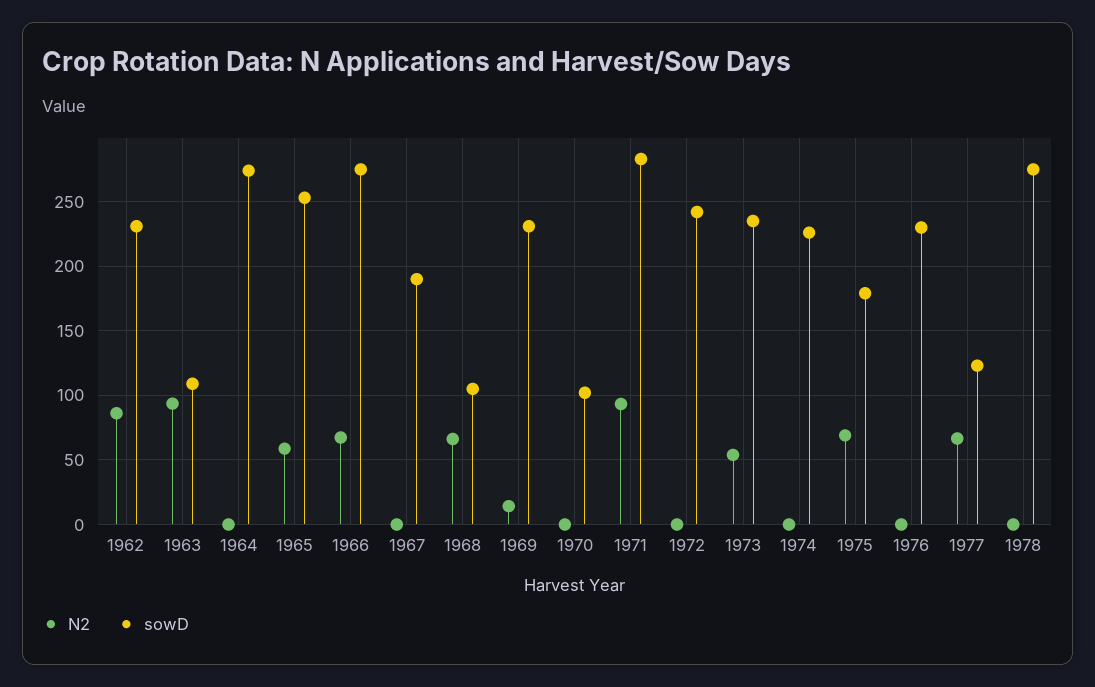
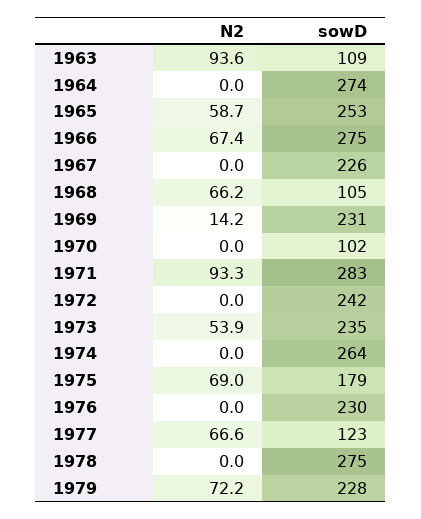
N2, 1962: 85 -> none
sowD, 1962: 230 -> none
sowD, 1967: 190 -> 226
sowD, 1974: 225 -> 264
N2, 1979: none -> 72.2
sowD, 1979: none -> 228

